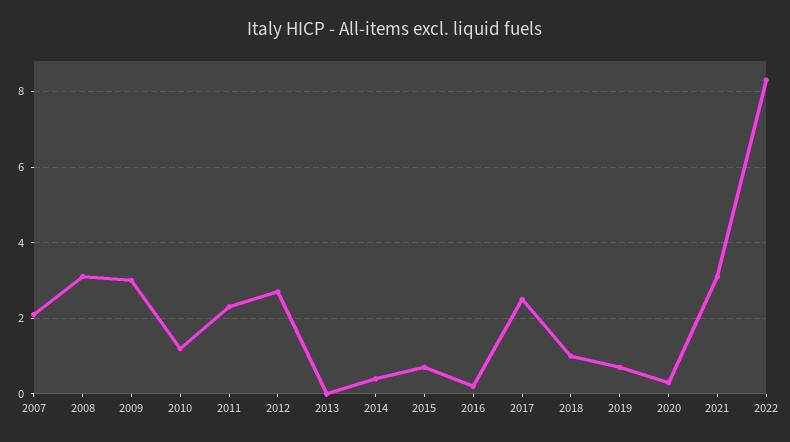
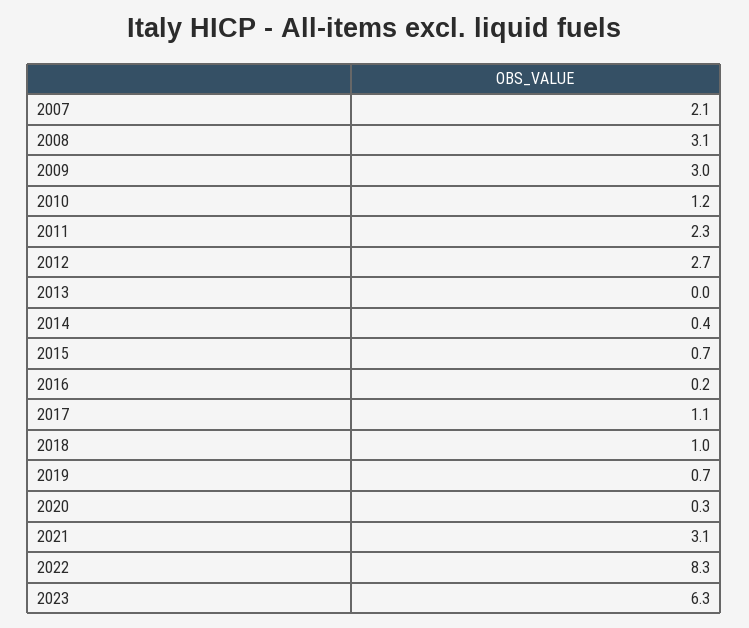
2017: 2.5 -> 1.1
2023: none -> 6.3

